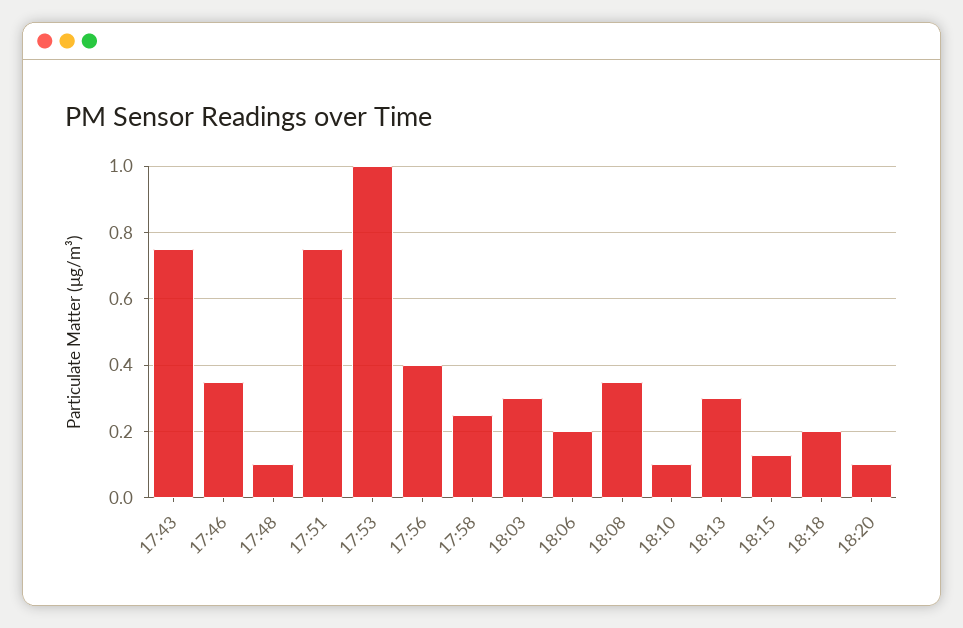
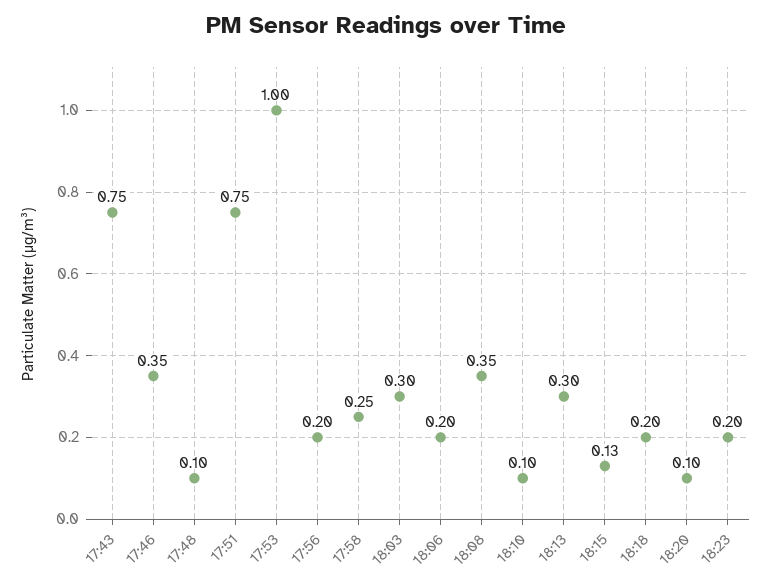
17:56: 0.4 -> 0.2
18:23: none -> 0.2

